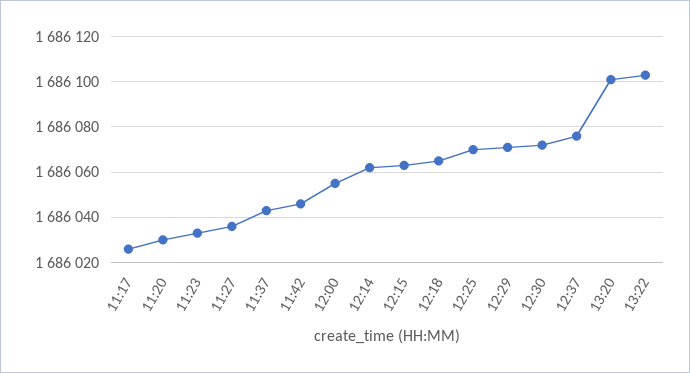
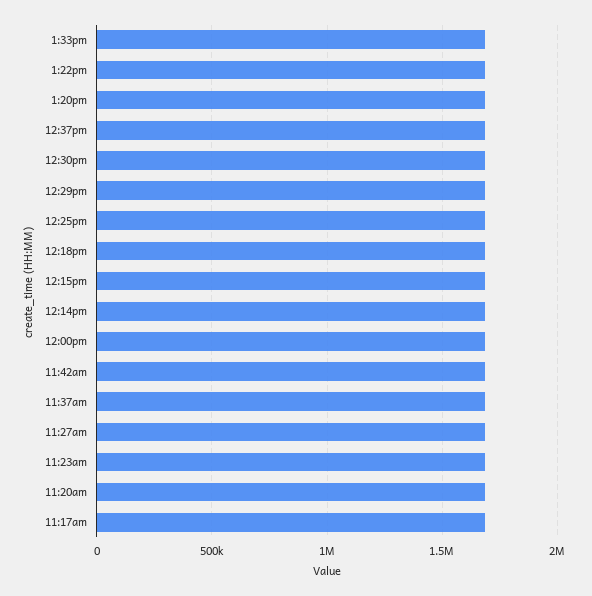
1:33pm: none -> 1700000

